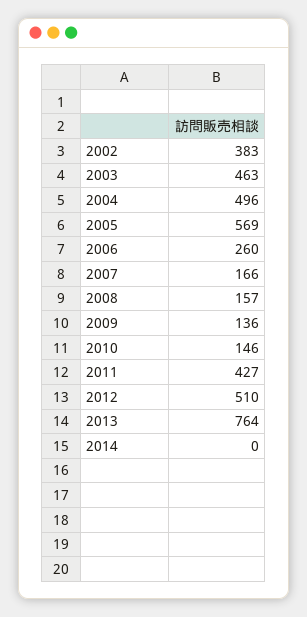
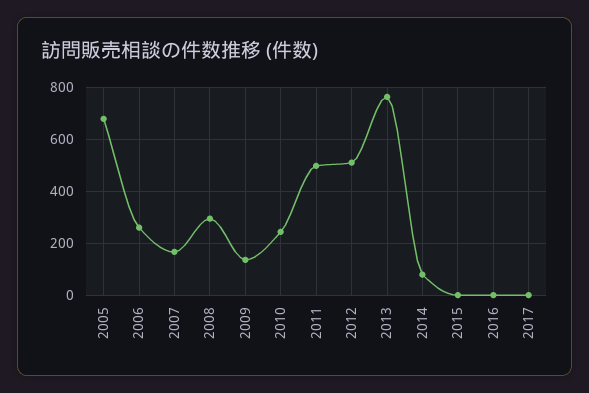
2002: 383 -> none
2003: 463 -> none
2004: 496 -> none
2005: 569 -> 675
2008: 157 -> 300
2010: 146 -> 250
2011: 427 -> 500
2014: 0 -> 75
2015: none -> 0
2016: none -> 0
2017: none -> 0

